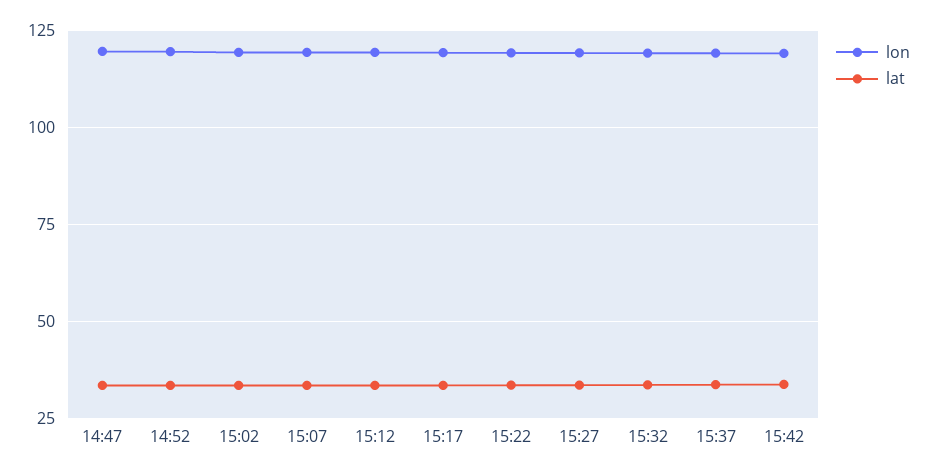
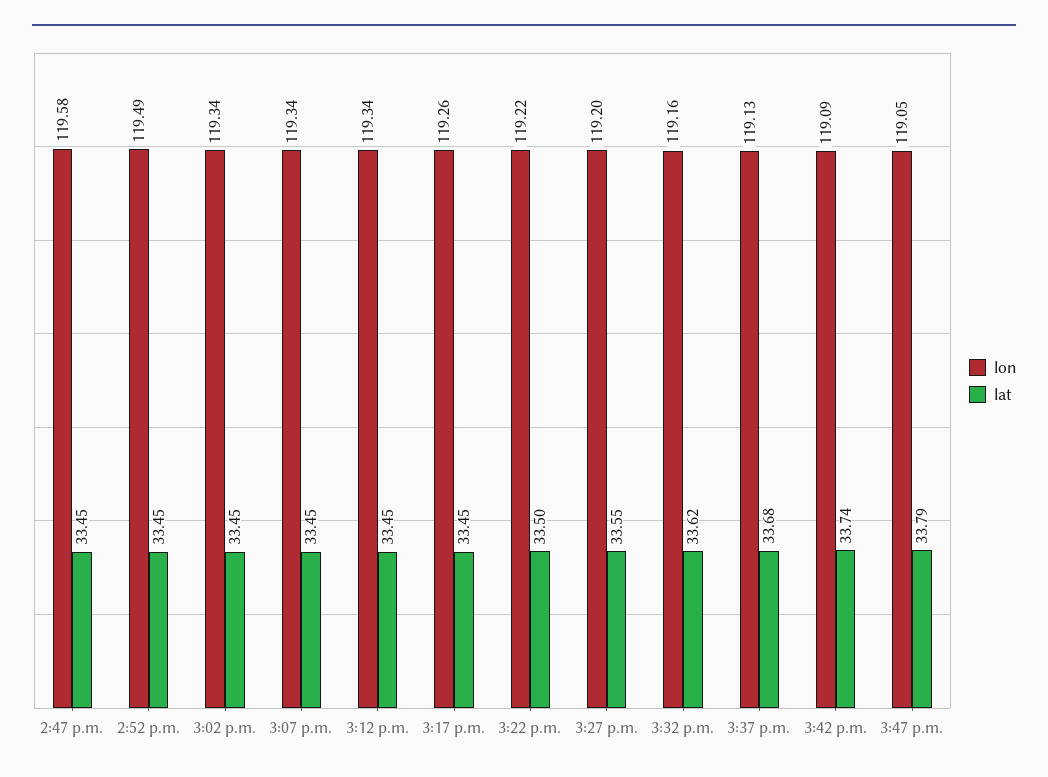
lon, 3:47 p.m.: none -> 119.05
lat, 3:47 p.m.: none -> 33.79

